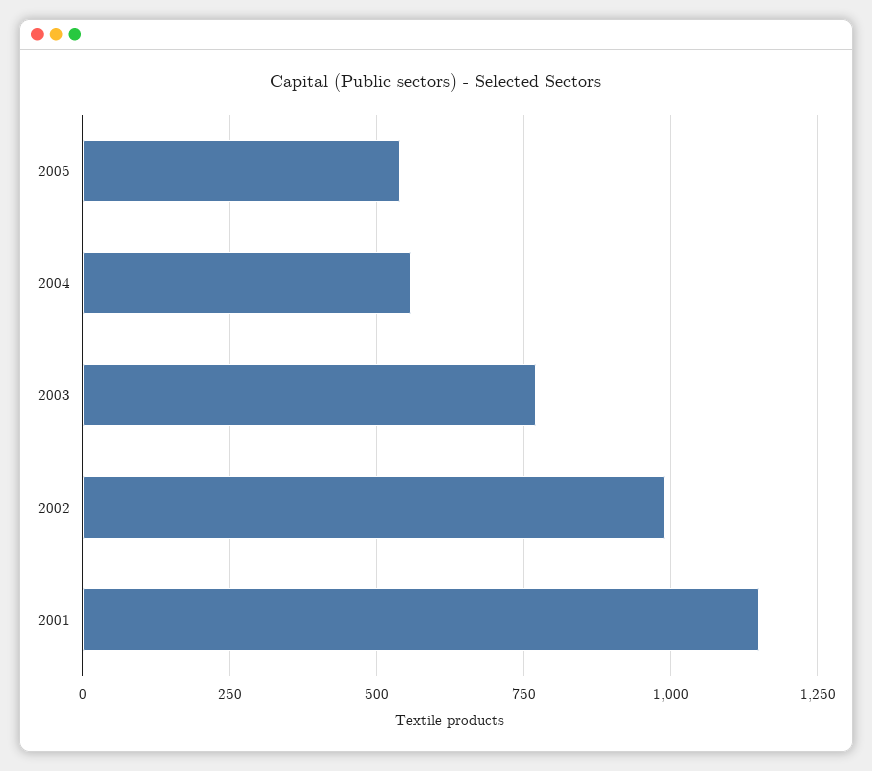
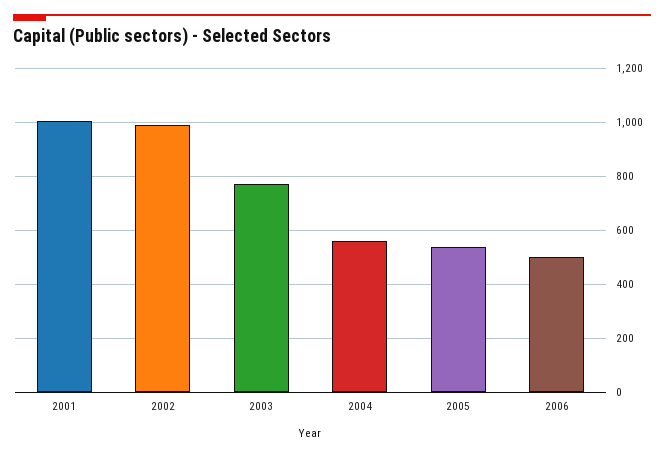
2001: 1150 -> 1000
2006: none -> 500

